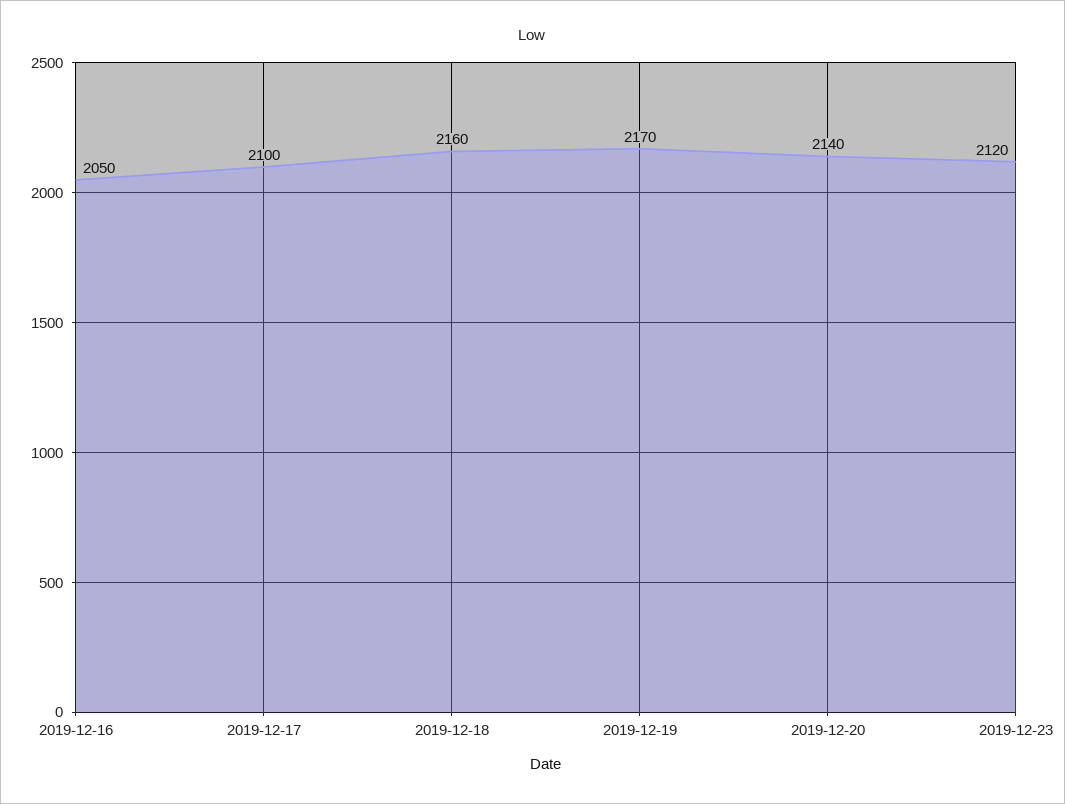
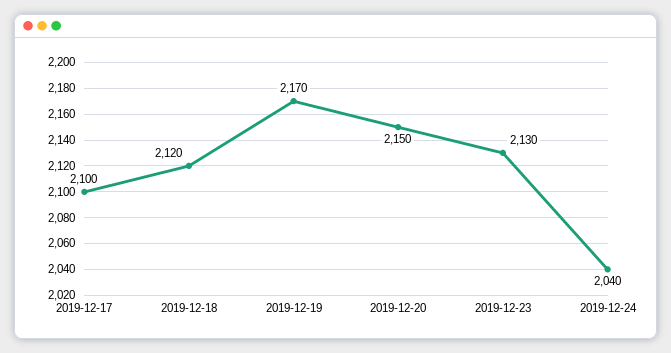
2019-12-16: 2050 -> none
2019-12-18: 2160 -> 2120
2019-12-20: 2140 -> 2150
2019-12-23: 2120 -> 2130
2019-12-24: none -> 2040

